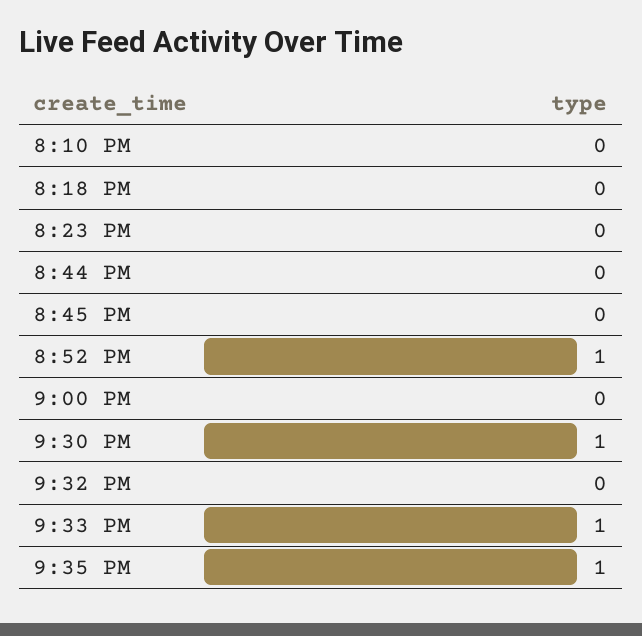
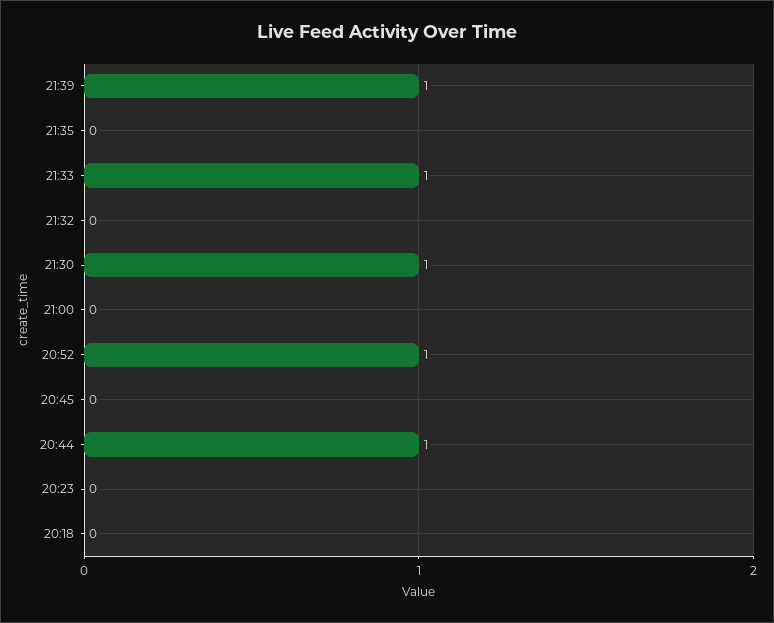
8:10 PM: 0 -> none
8:44 PM: 0 -> 1
9:35 PM: 1 -> 0
21:39: none -> 1

